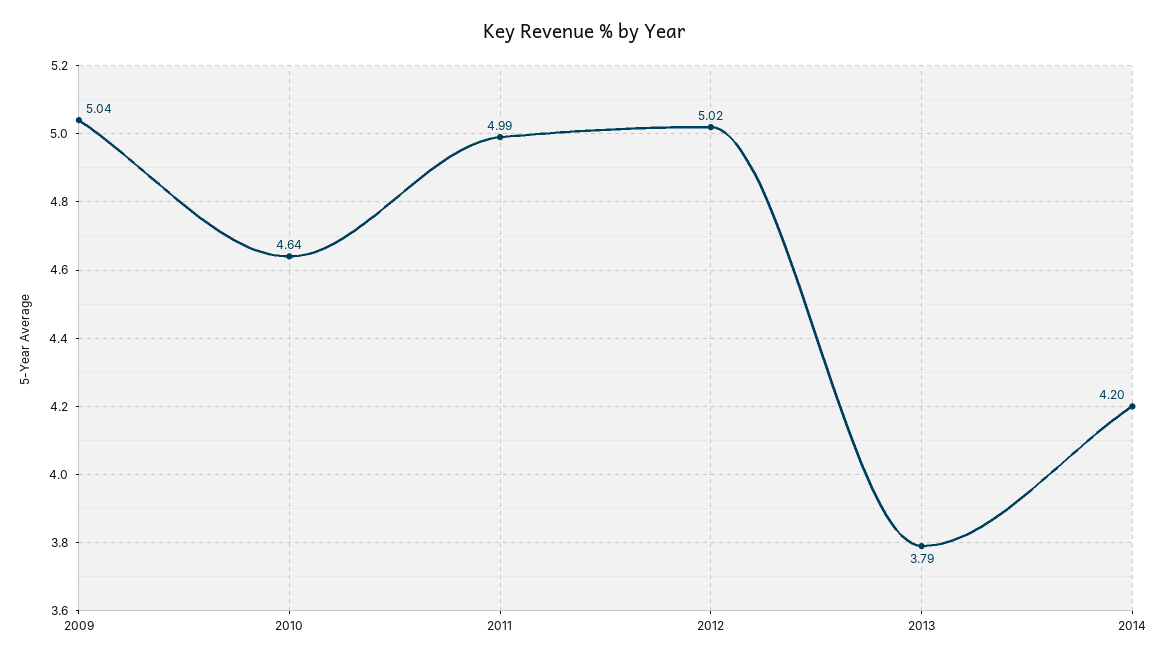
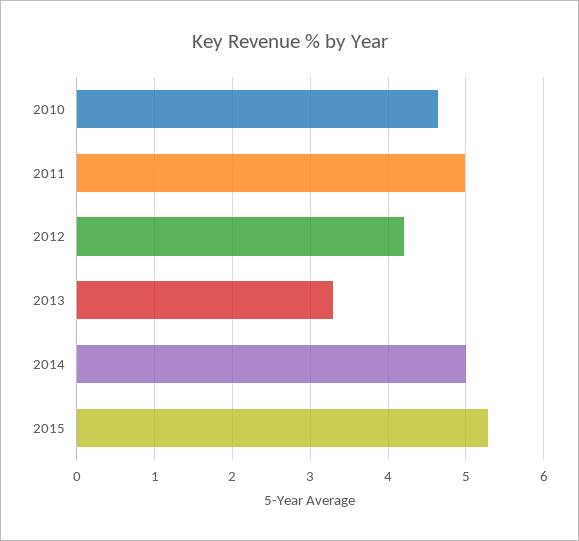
2009: 5.04 -> none
2012: 5.02 -> 4.2
2013: 3.79 -> 3.3
2014: 4.2 -> 5
2015: none -> 5.3

